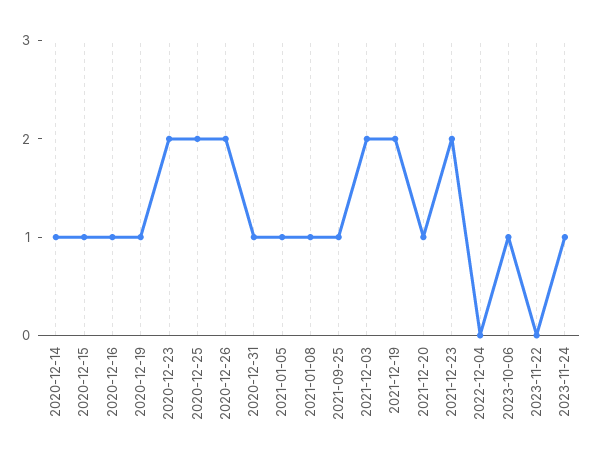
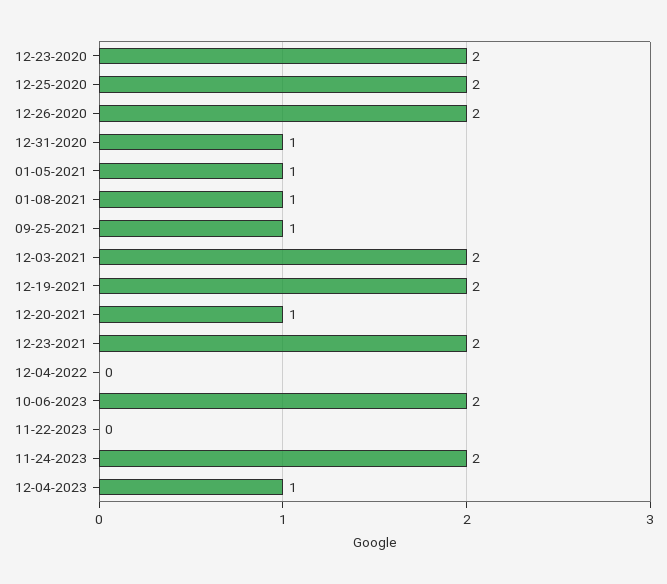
2020-12-14: 1 -> none
2020-12-15: 1 -> none
2020-12-16: 1 -> none
2020-12-19: 1 -> none
2023-10-06: 1 -> 2
2023-11-24: 1 -> 2
12-04-2023: none -> 1

